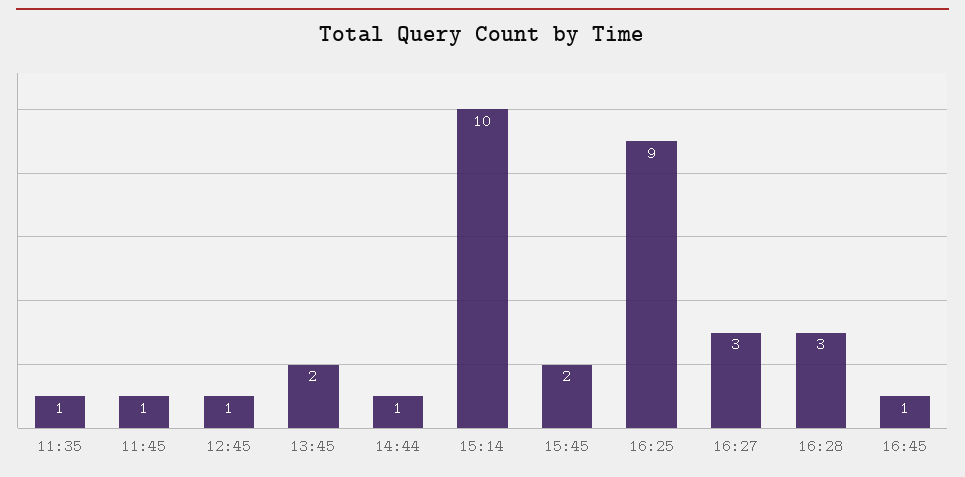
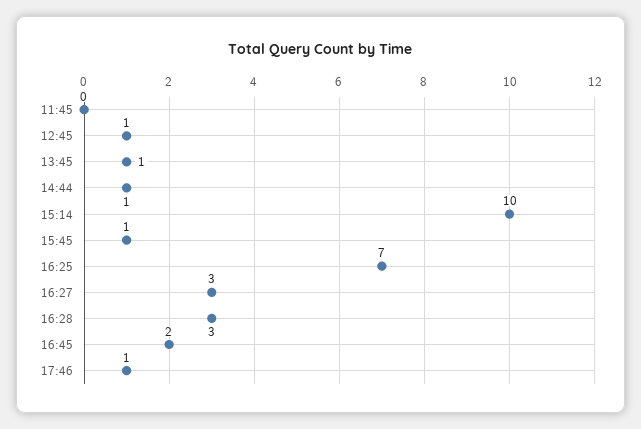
11:35: 1 -> none
11:45: 1 -> 0
13:45: 2 -> 1
15:45: 2 -> 1
16:25: 9 -> 7
16:45: 1 -> 2
17:46: none -> 1

